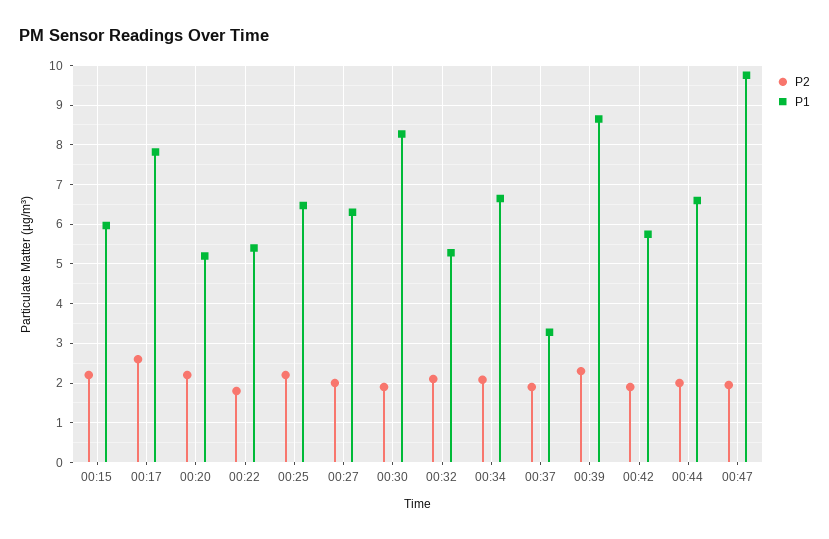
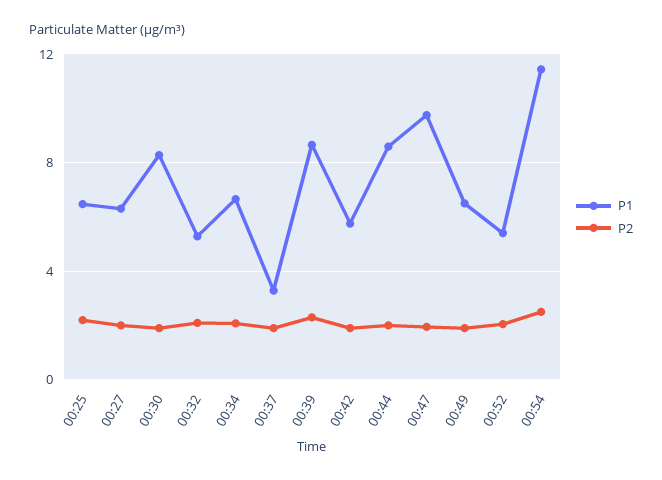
P2, 00:15: 2.2 -> none
P1, 00:15: 6 -> none
P2, 00:17: 2.6 -> none
P1, 00:17: 7.8 -> none
P2, 00:20: 2.2 -> none
P1, 00:20: 5.2 -> none
P2, 00:22: 1.8 -> none
P1, 00:22: 5.4 -> none
P1, 00:44: 6.6 -> 8.5
P1, 00:49: none -> 6.5
P2, 00:49: none -> 2
P1, 00:52: none -> 5.5
P2, 00:52: none -> 2
P1, 00:54: none -> 11.5
P2, 00:54: none -> 2.5

